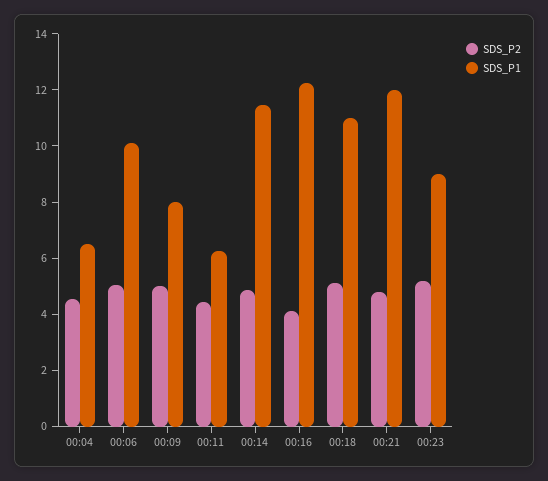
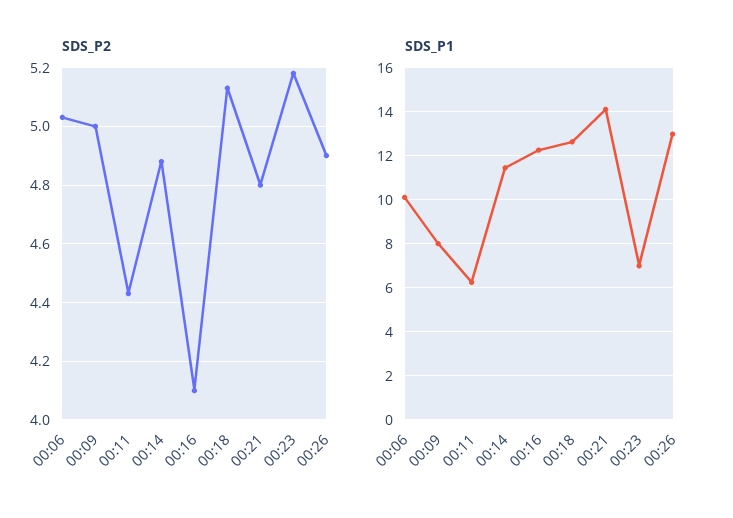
SDS_P2, 00:04: 4.5 -> none
SDS_P1, 00:04: 6.5 -> none
SDS_P1, 00:18: 11 -> 12.5
SDS_P1, 00:21: 12 -> 14
SDS_P1, 00:23: 9 -> 7
SDS_P2, 00:26: none -> 4.9
SDS_P1, 00:26: none -> 13

